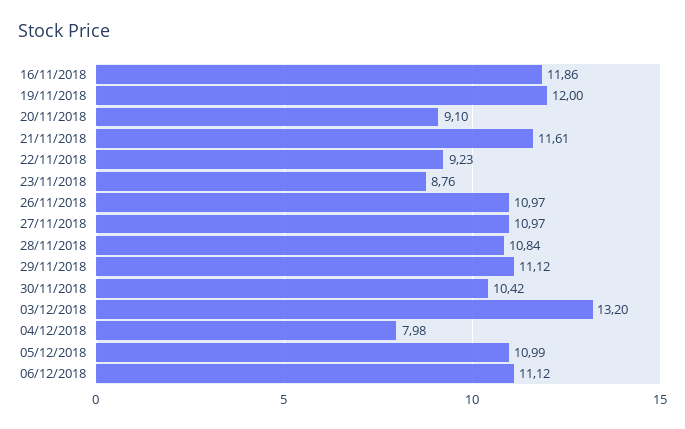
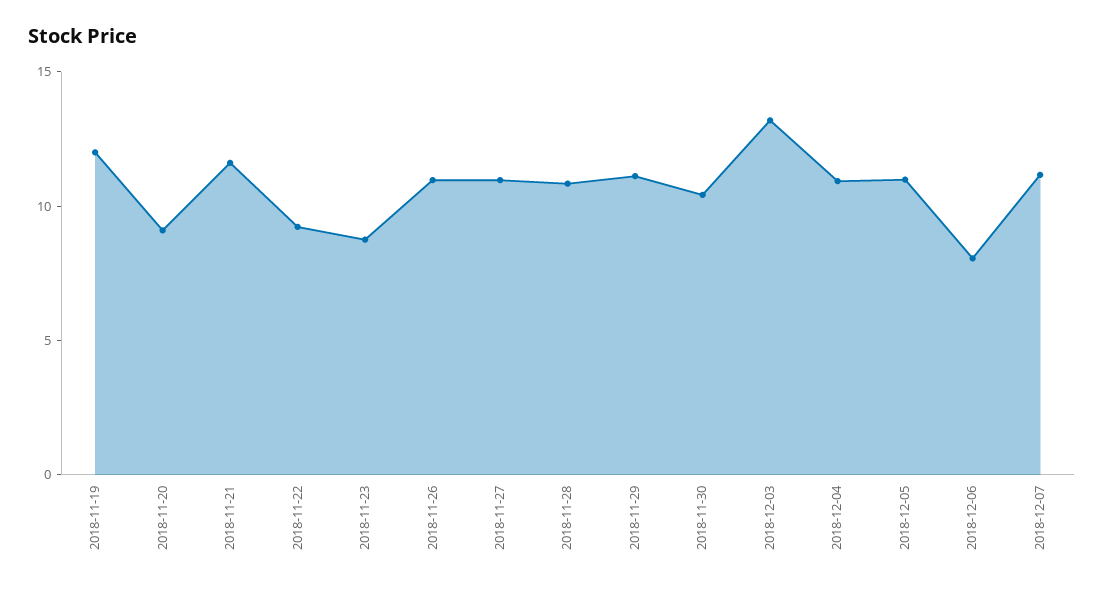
16/11/2018: 11.86 -> none
04/12/2018: 7.98 -> 11
06/12/2018: 11.12 -> 8
2018-12-07: none -> 11

